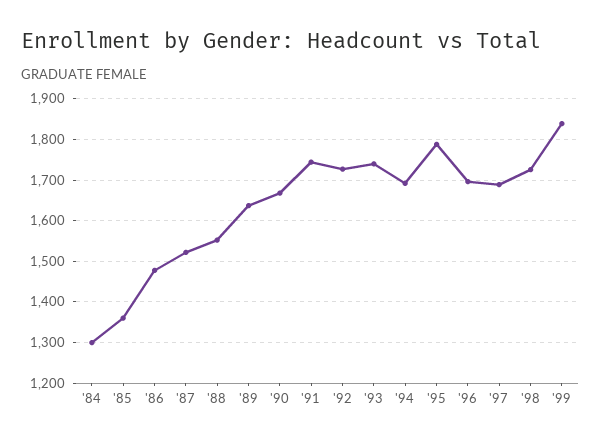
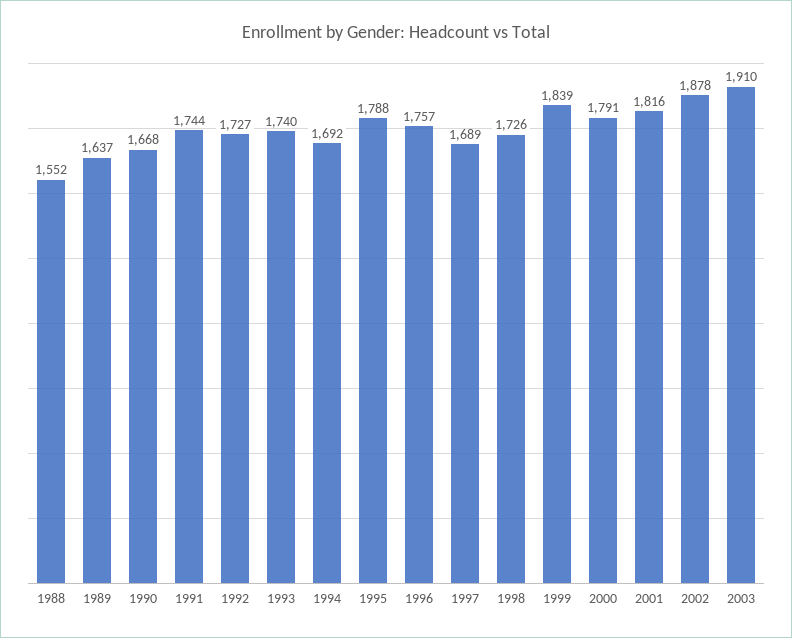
'84: 1300 -> none
'85: 1360 -> none
'86: 1480 -> none
'87: 1520 -> none
'96: 1700 -> 1757
2000: none -> 1791
2001: none -> 1816
2002: none -> 1878
2003: none -> 1910

